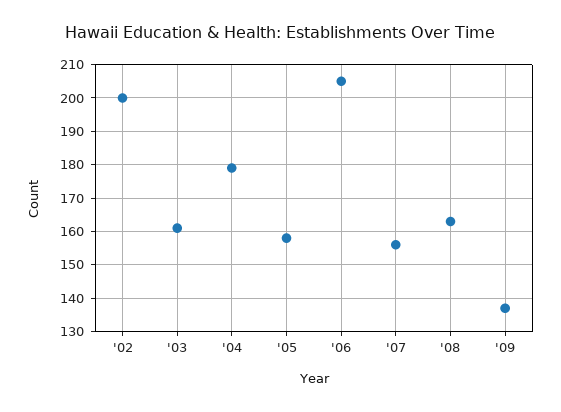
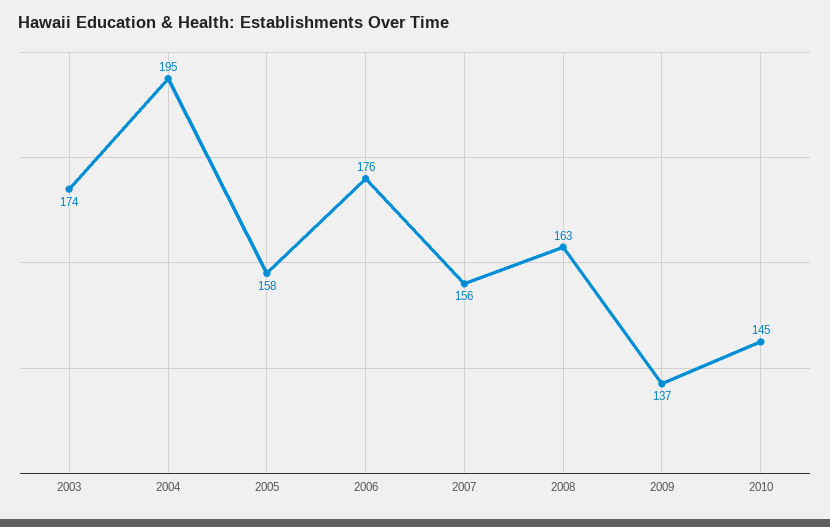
'02: 200 -> none
'03: 160 -> 174
'04: 180 -> 195
'06: 205 -> 176
2010: none -> 145

